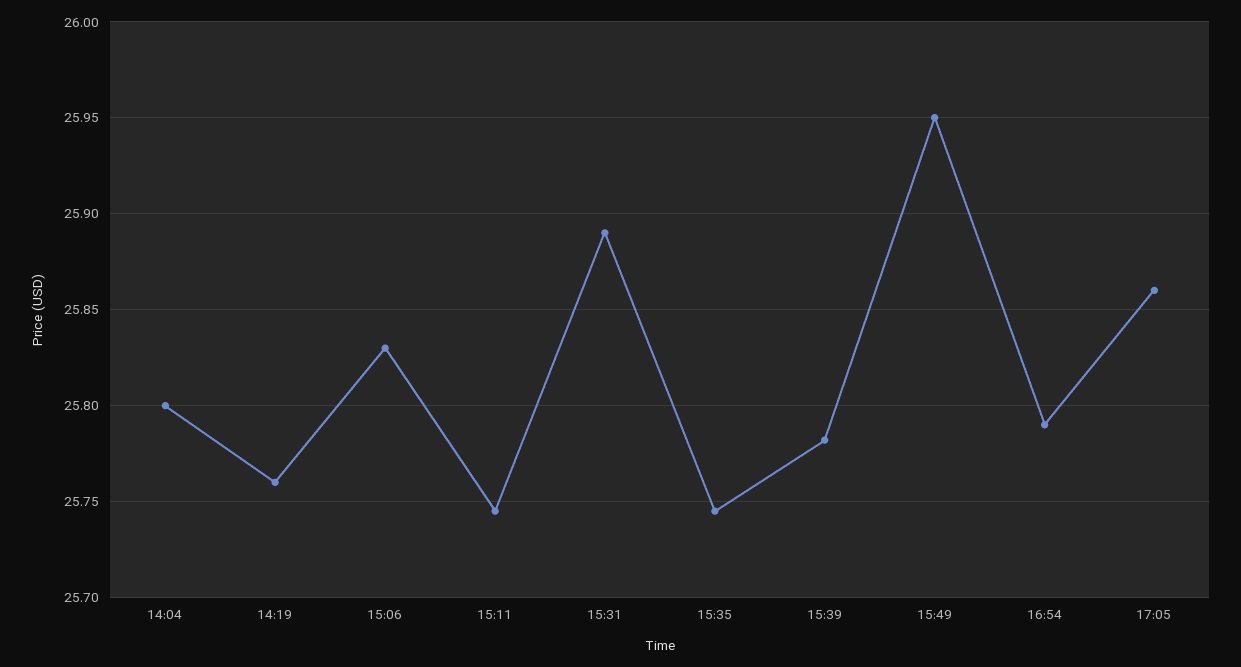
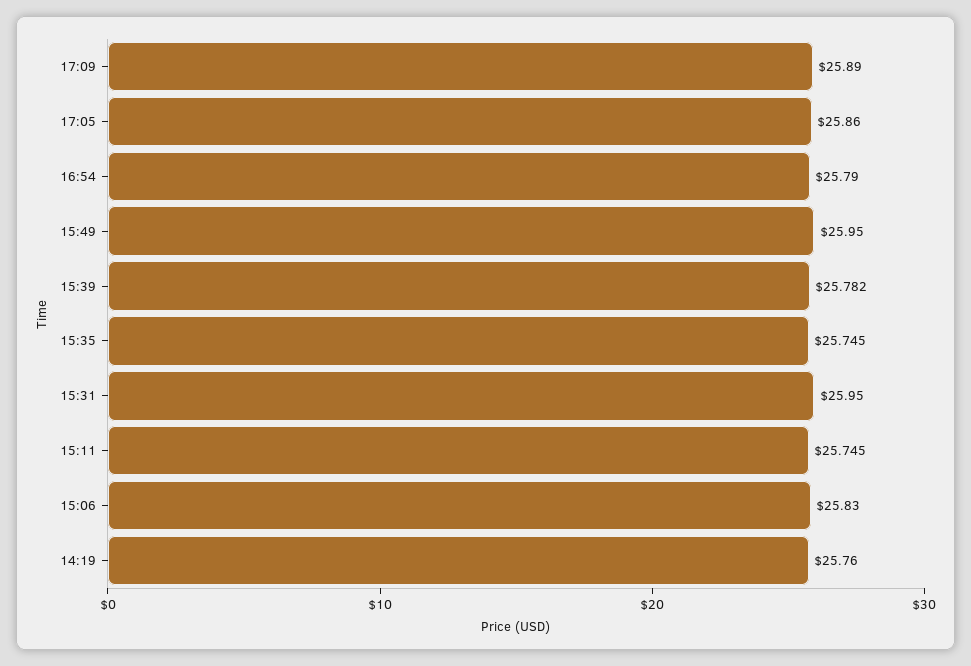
14:04: 25.8 -> none
15:31: 25.89 -> 25.95
17:09: none -> 25.89

